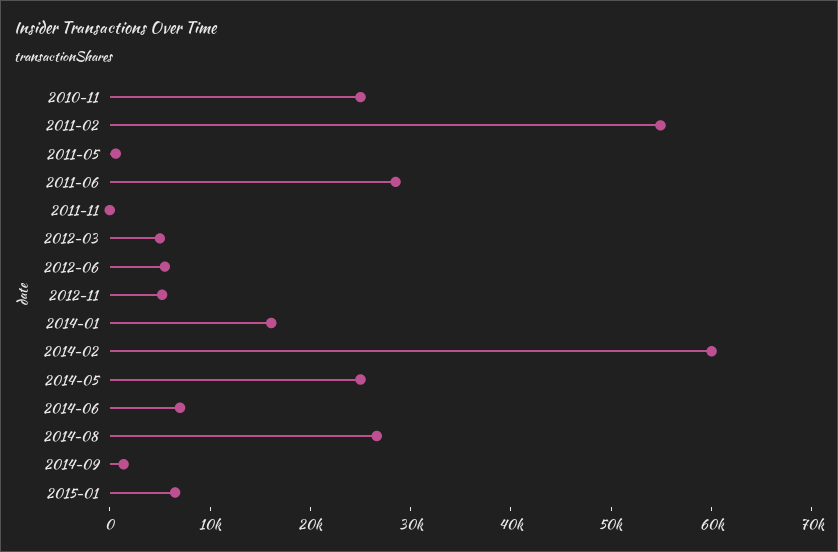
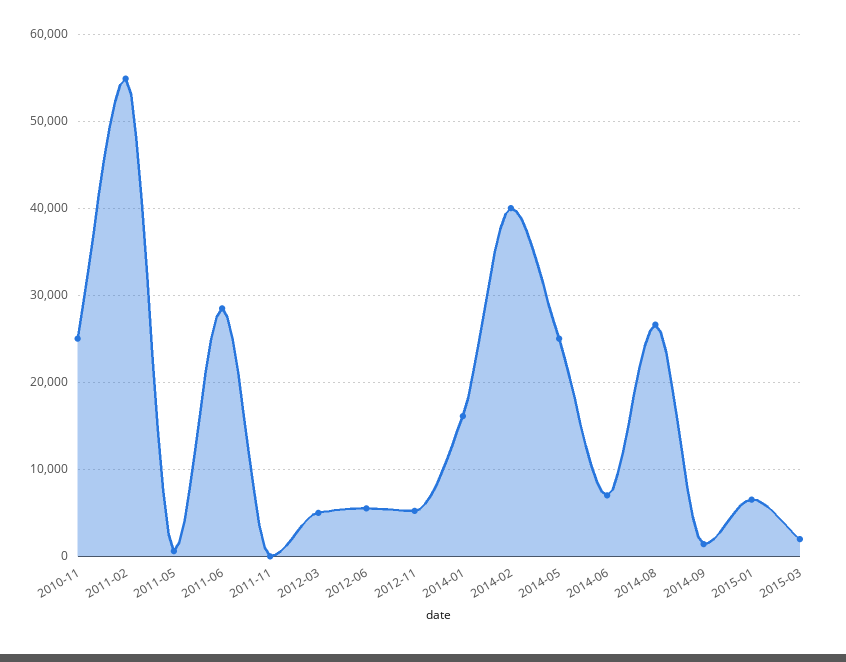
2014-02: 60000 -> 40000
2015-03: none -> 2000

